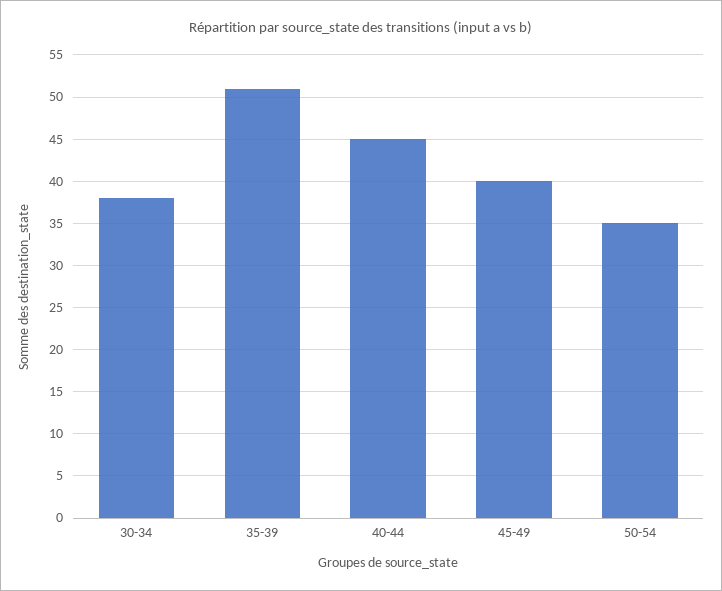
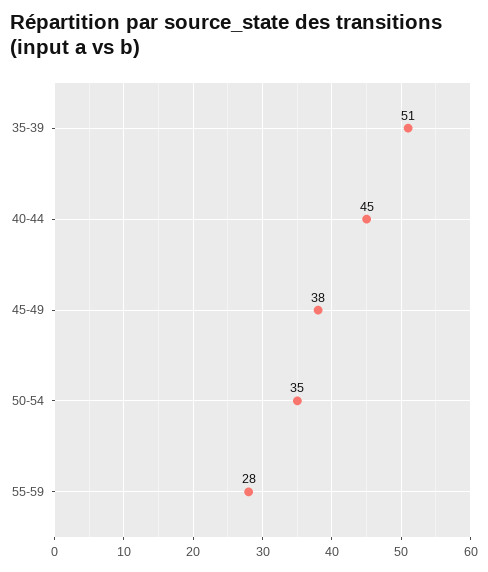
30-34: 38 -> none
45-49: 40 -> 38
55-59: none -> 28

